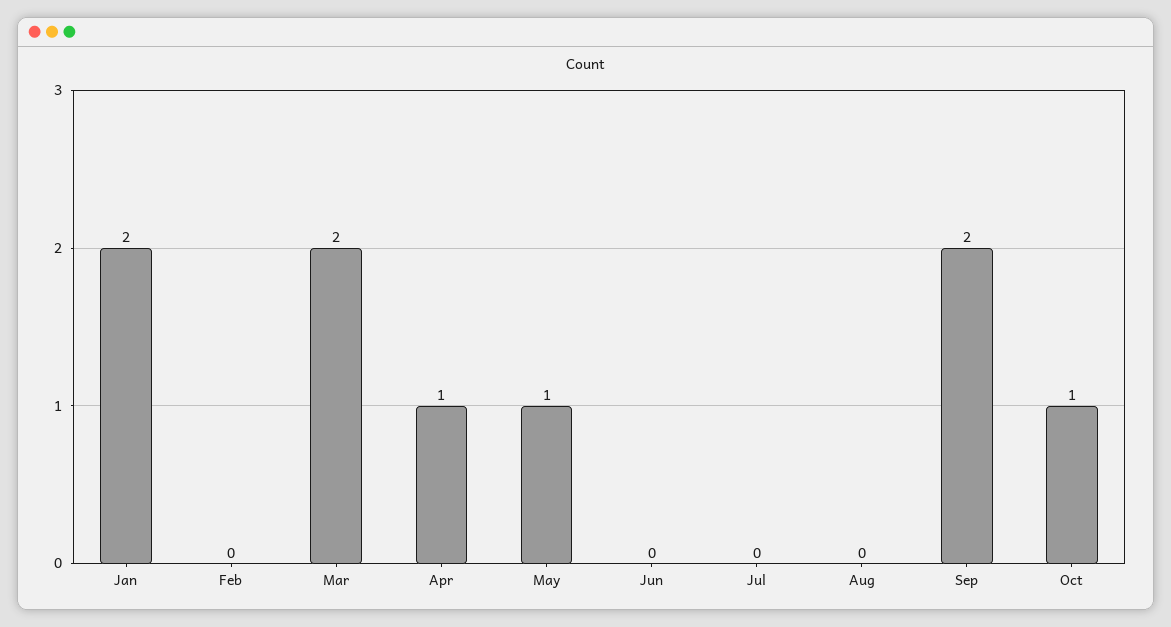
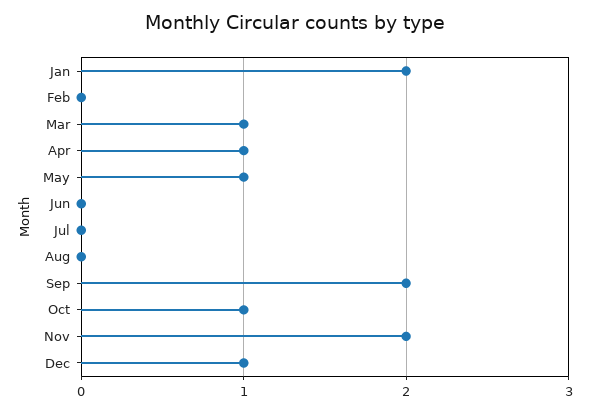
Mar: 2 -> 1
Nov: none -> 2
Dec: none -> 1

